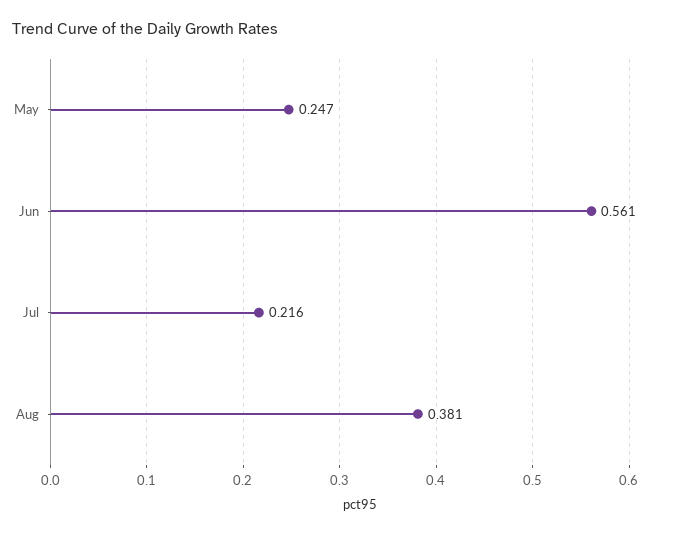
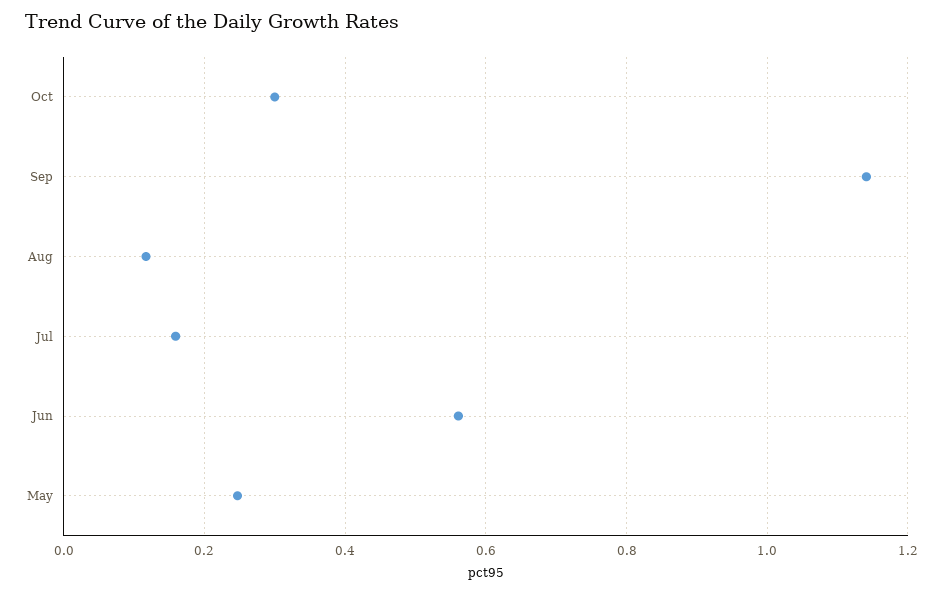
Jul: 0.216 -> 0.16
Aug: 0.381 -> 0.12
Oct: none -> 0.3
Sep: none -> 1.14

